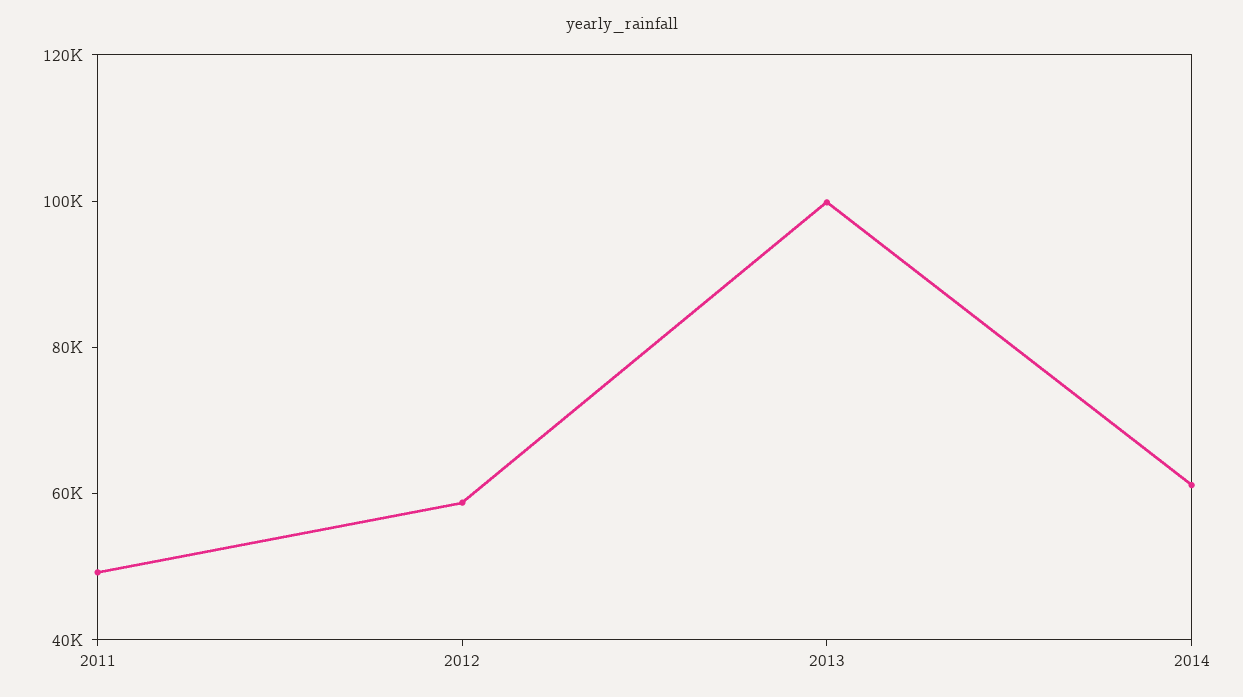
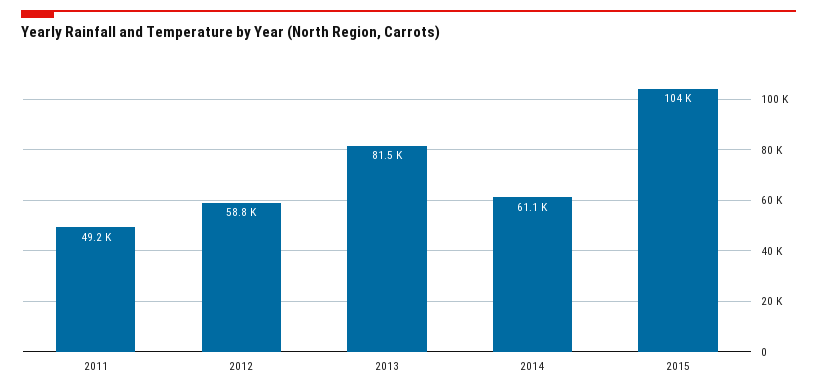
2013: 100000 -> 81500
2015: none -> 104000

